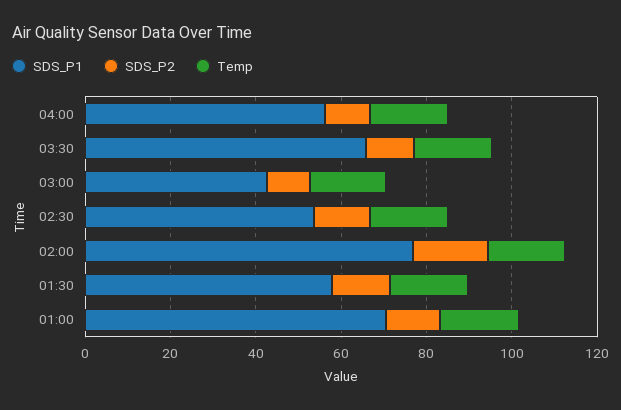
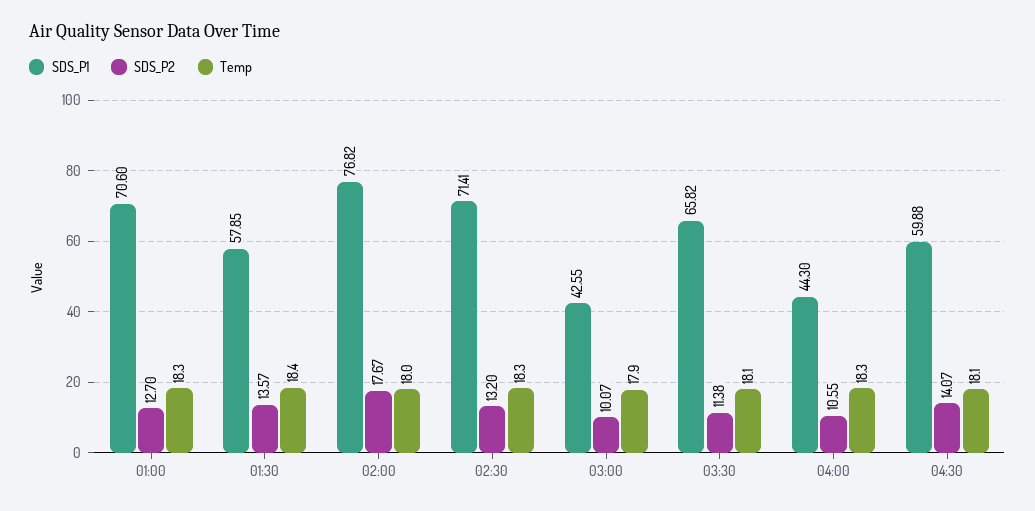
SDS_P1, 04:00: 55 -> 44.3
SDS_P1, 02:30: 55 -> 71.41
SDS_P1, 04:30: none -> 59.88
SDS_P2, 04:30: none -> 14.07
Temp, 04:30: none -> 18.1

